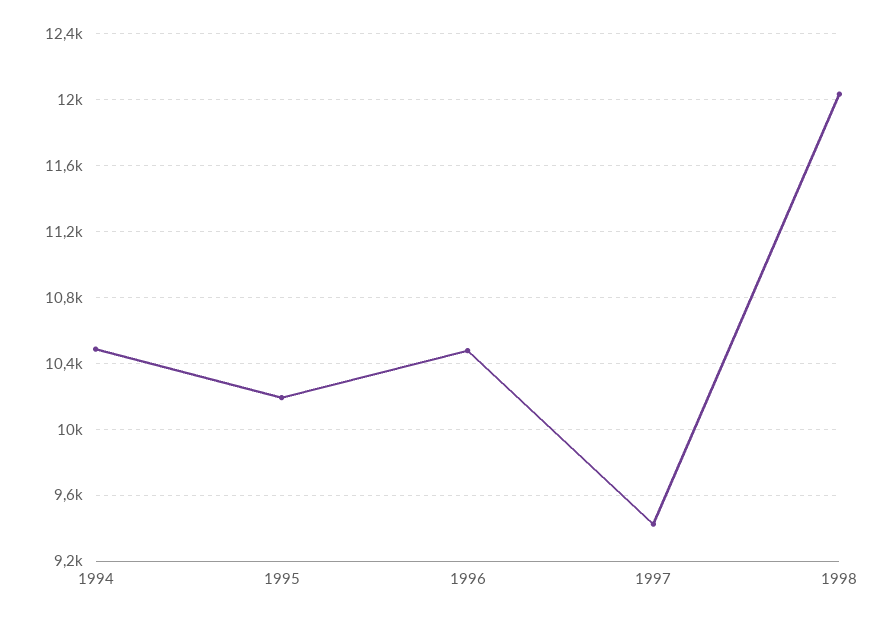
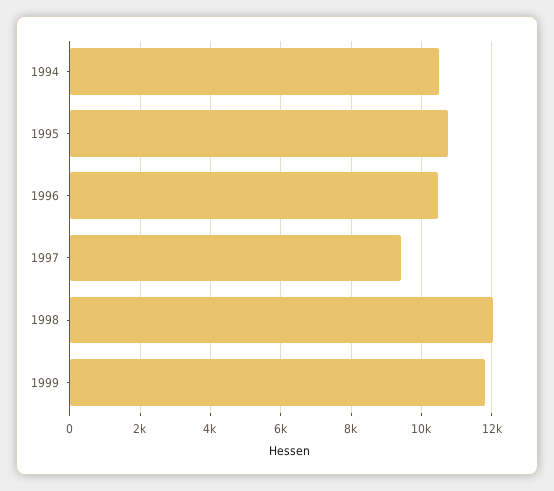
1995: 10200 -> 10800
1999: none -> 11800

